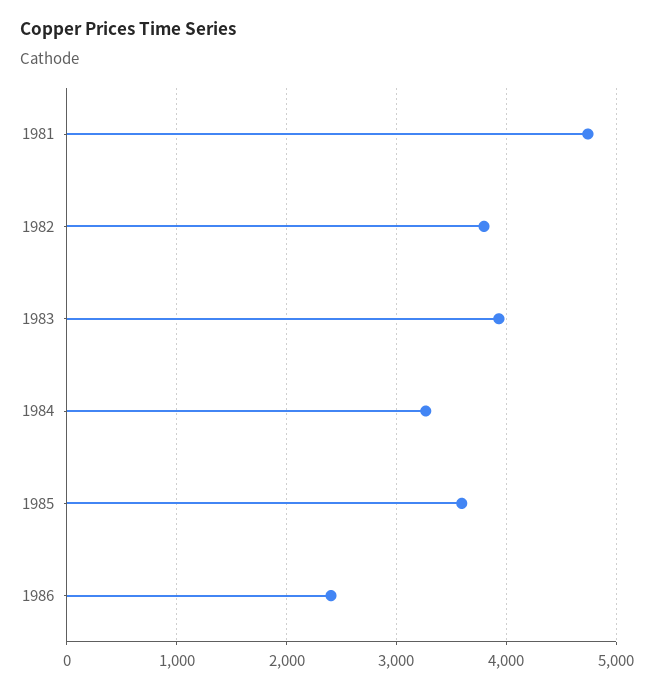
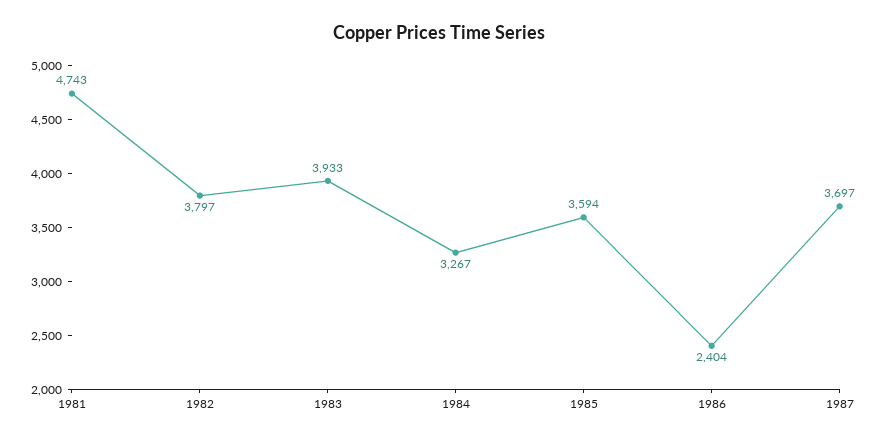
1987: none -> 3697

